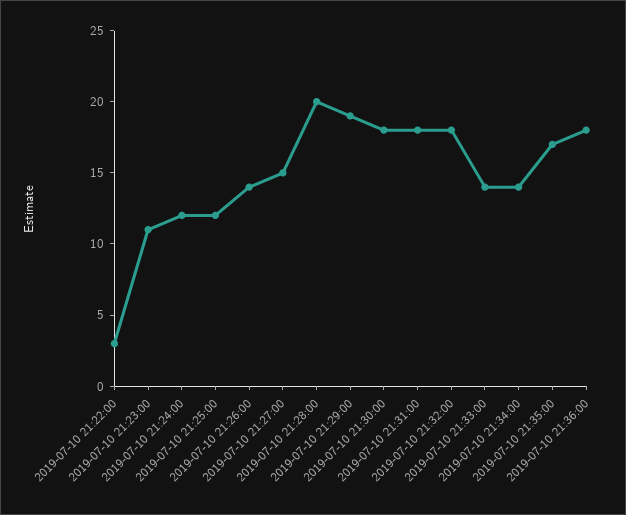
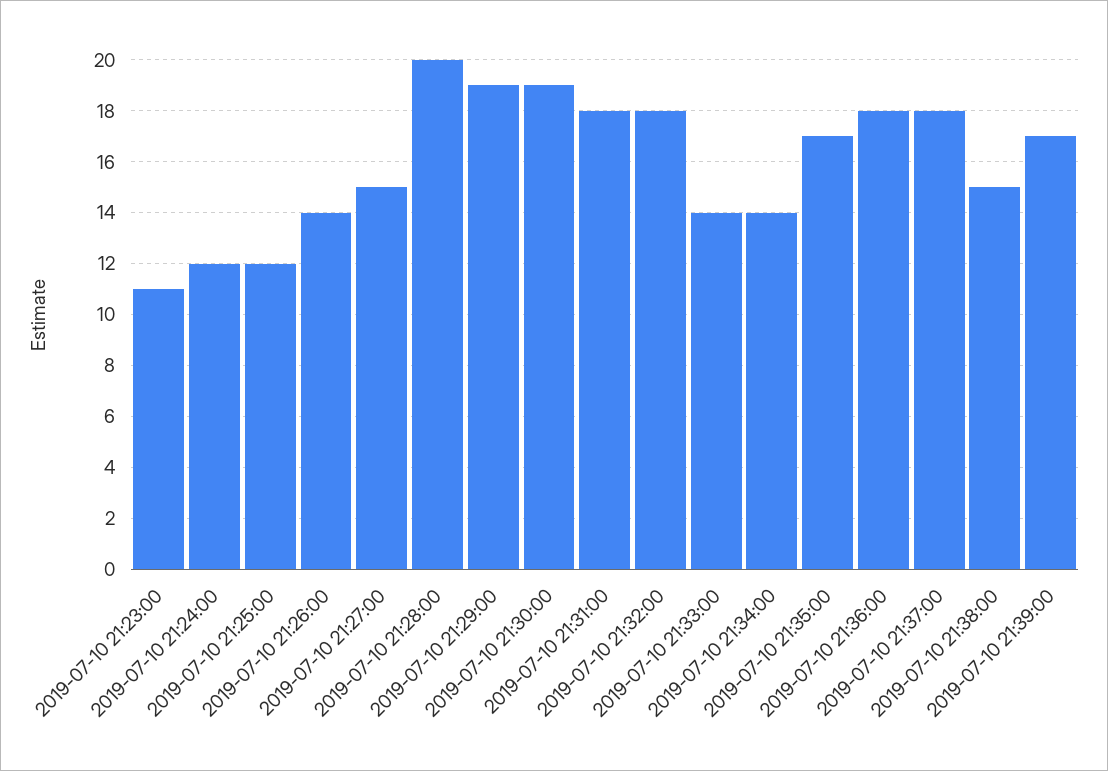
2019-07-10 21:22:00: 3 -> none
2019-07-10 21:30:00: 18 -> 19
2019-07-10 21:37:00: none -> 18
2019-07-10 21:38:00: none -> 15
2019-07-10 21:39:00: none -> 17

